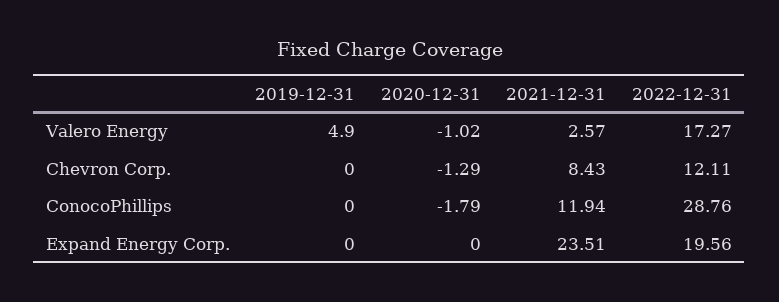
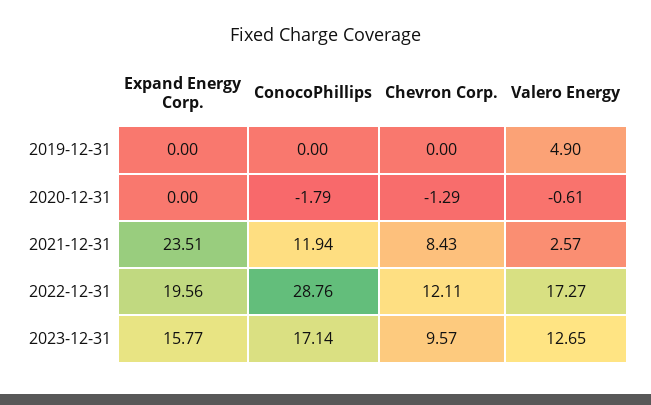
2020-12-31, Valero Energy: -1.02 -> -0.61
2023-12-31, Expand Energy Corp.: none -> 15.77
2023-12-31, ConocoPhillips: none -> 17.14
2023-12-31, Chevron Corp.: none -> 9.57
2023-12-31, Valero Energy: none -> 12.65

